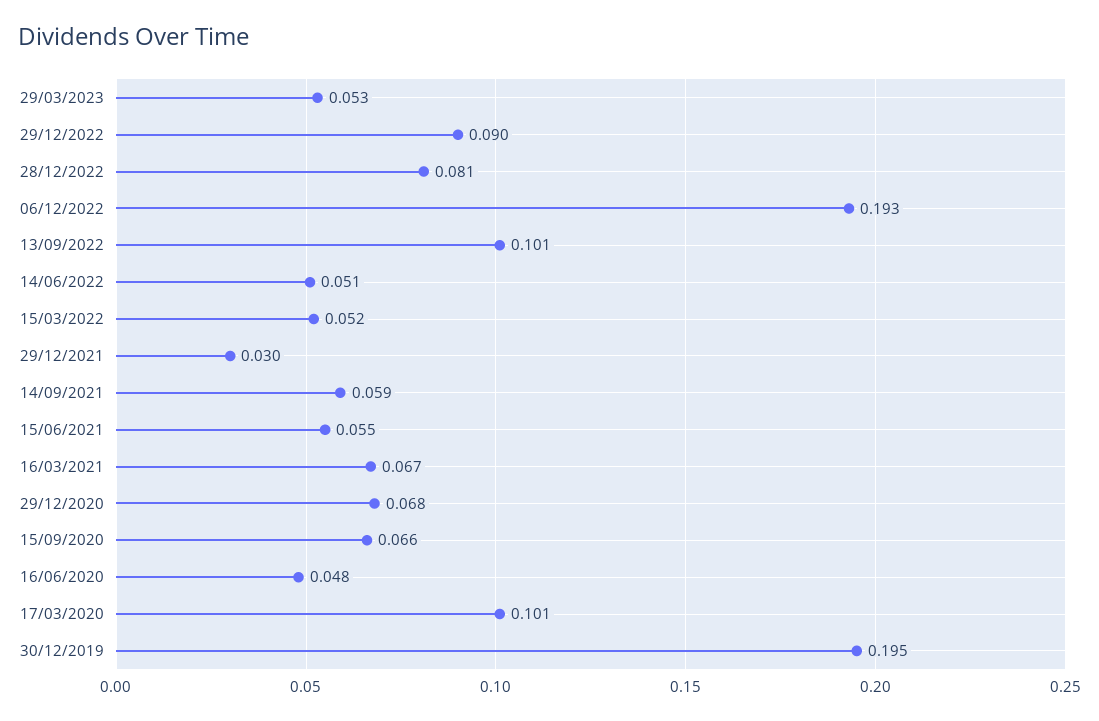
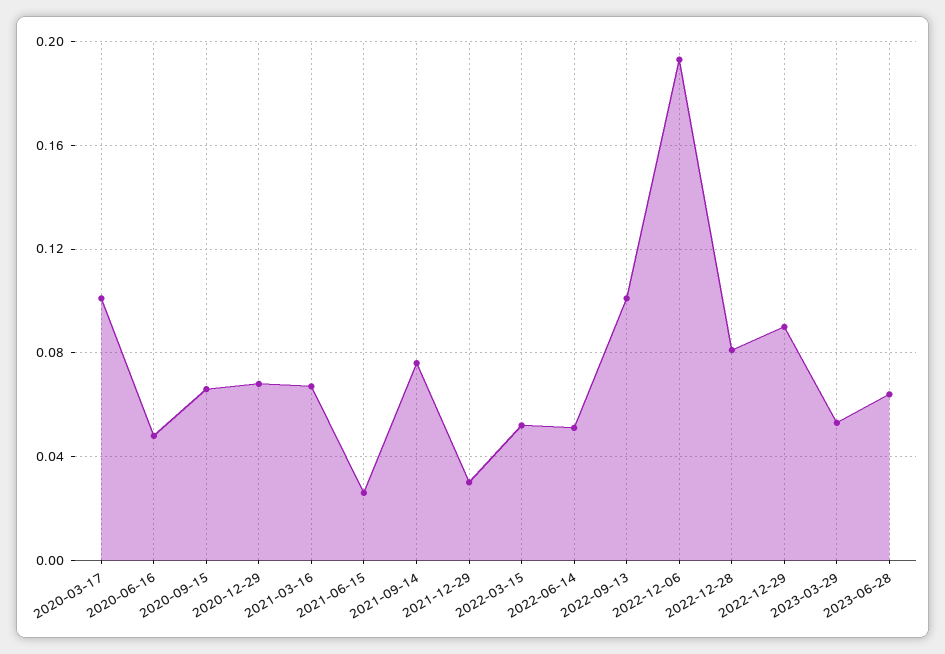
14/09/2021: 0.059 -> 0.075
15/06/2021: 0.055 -> 0.025
30/12/2019: 0.195 -> none
2023-06-28: none -> 0.065

